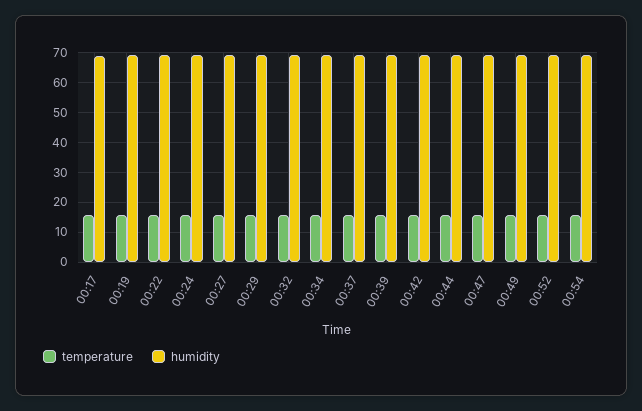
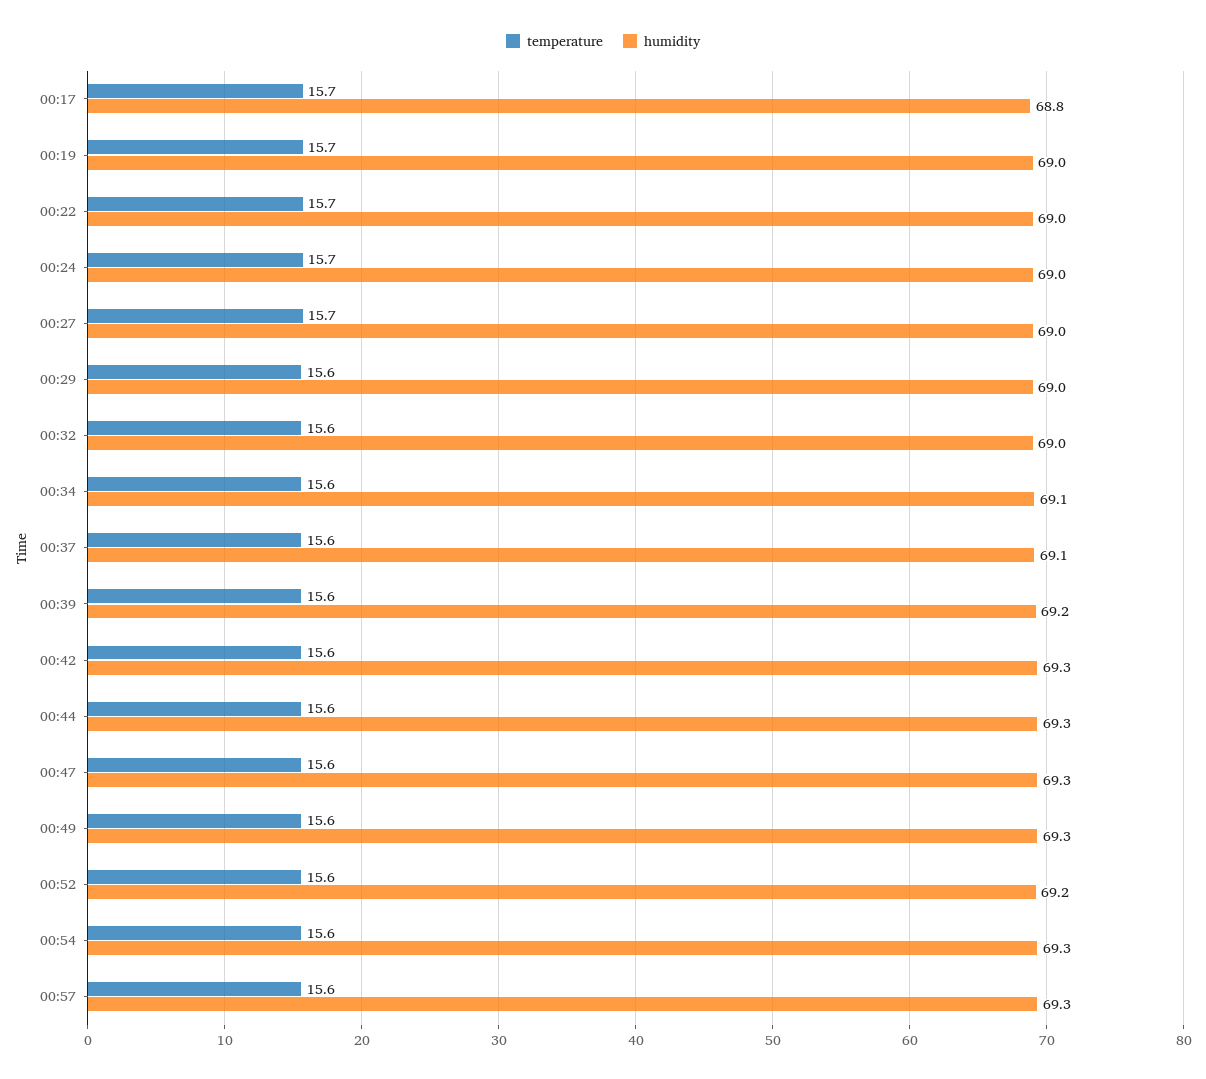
temperature, 00:57: none -> 15.6
humidity, 00:57: none -> 69.3

